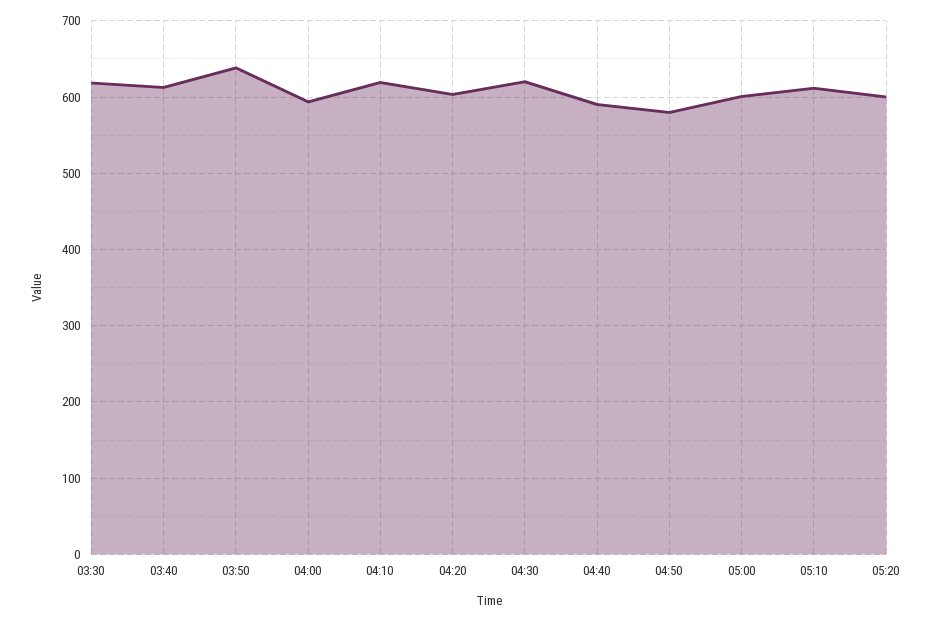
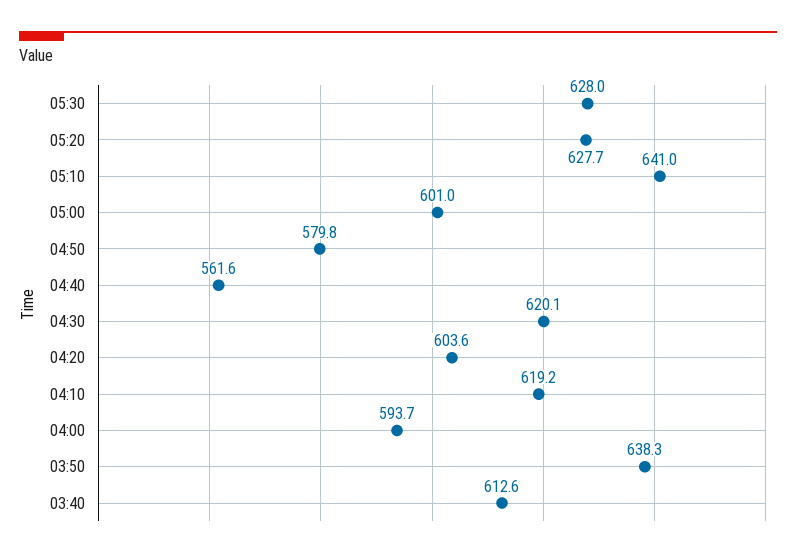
03:30: 620 -> none
04:40: 590 -> 561.6
05:10: 610 -> 641
05:20: 600 -> 627.7
05:30: none -> 628

